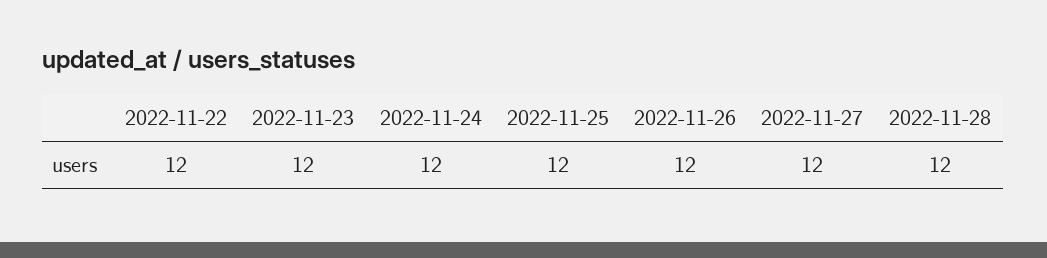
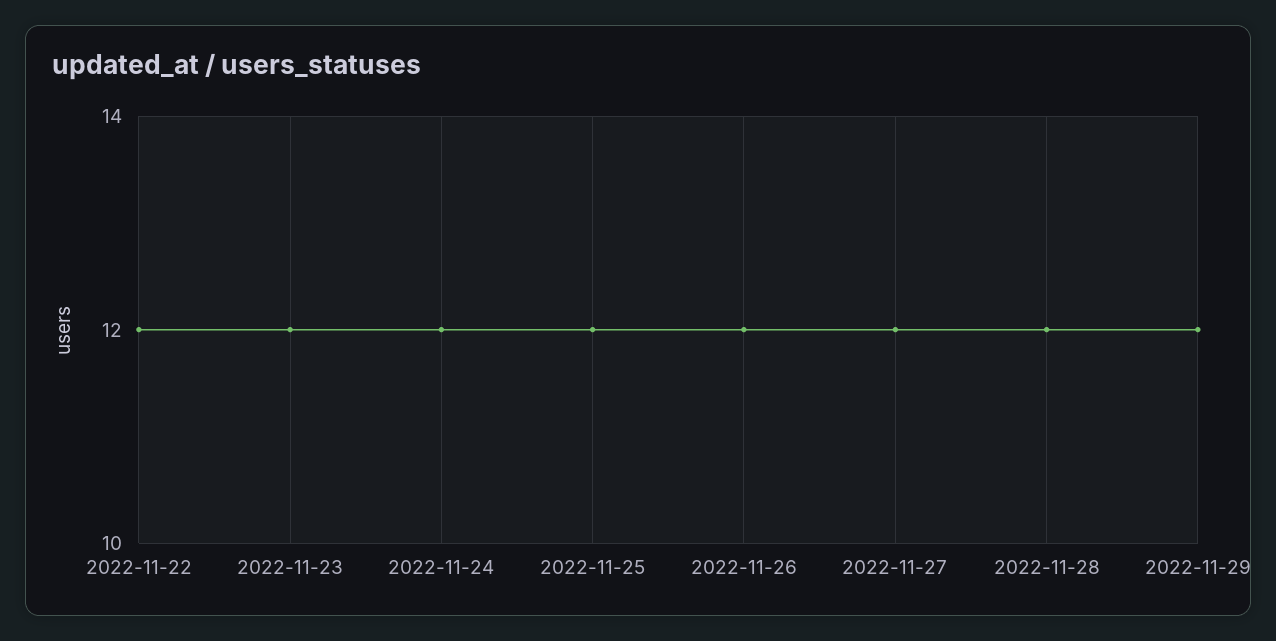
2022-11-29: none -> 12

